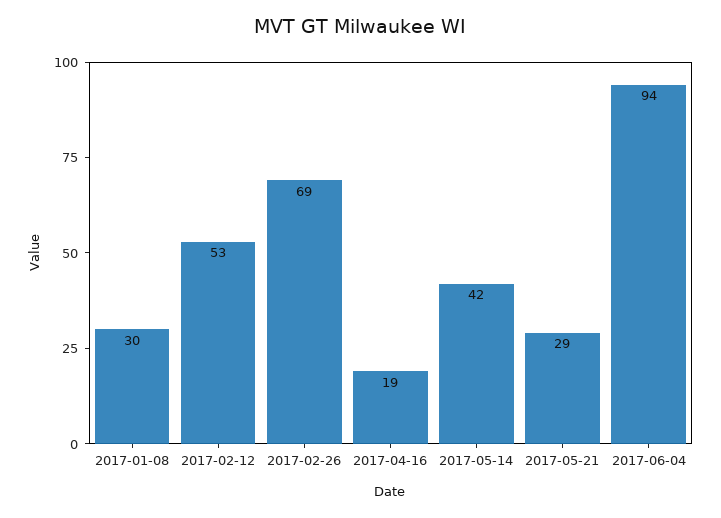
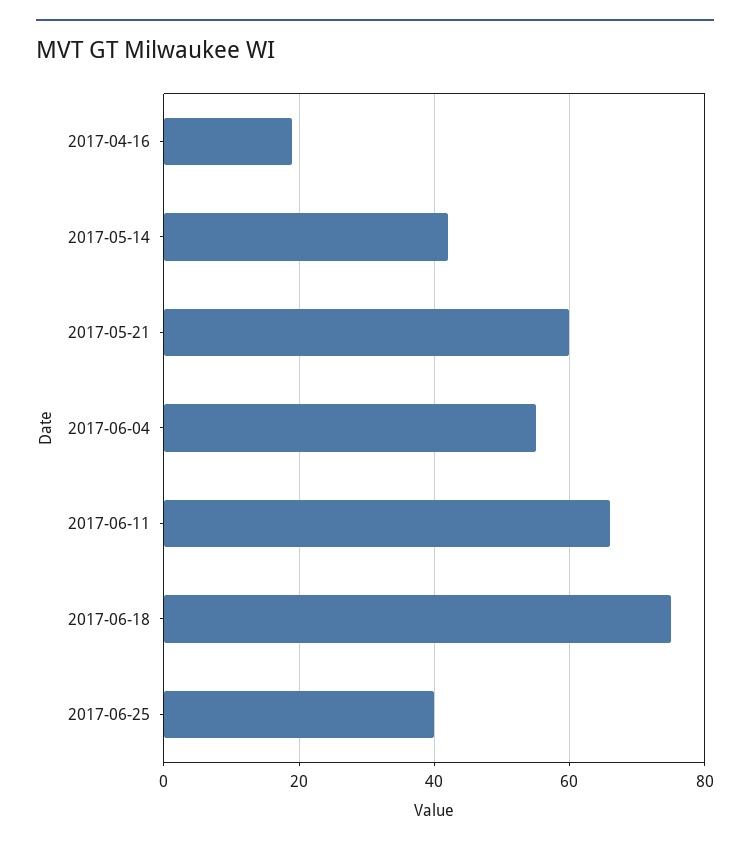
2017-01-08: 30 -> none
2017-02-12: 53 -> none
2017-02-26: 69 -> none
2017-05-21: 29 -> 60
2017-06-04: 94 -> 55
2017-06-11: none -> 65
2017-06-18: none -> 75
2017-06-25: none -> 40

